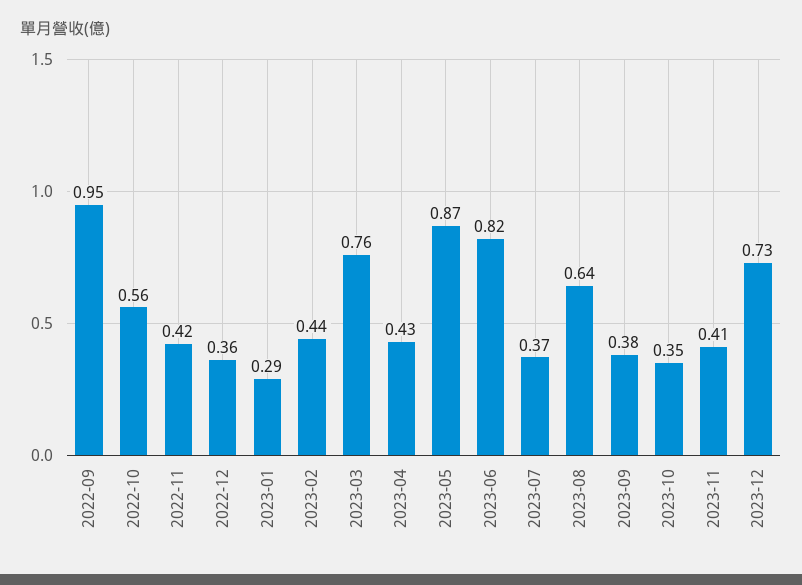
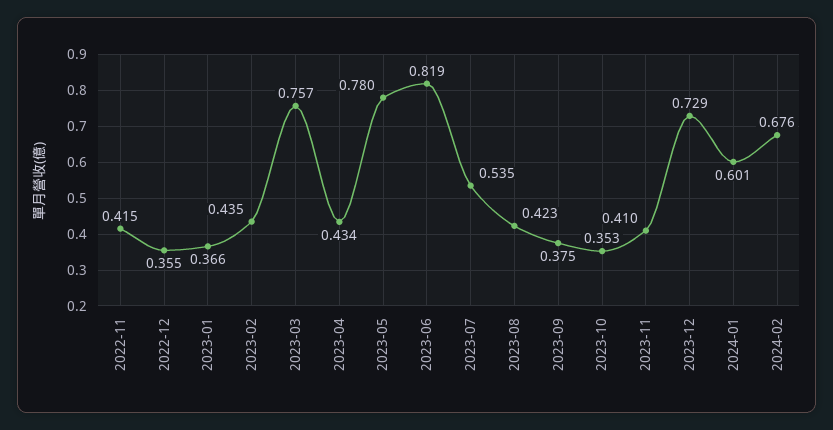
2022-09: 0.95 -> none
2022-10: 0.56 -> none
2023-01: 0.29 -> 0.366
2023-05: 0.87 -> 0.78
2023-07: 0.37 -> 0.535
2023-08: 0.64 -> 0.423
2024-01: none -> 0.601
2024-02: none -> 0.676

